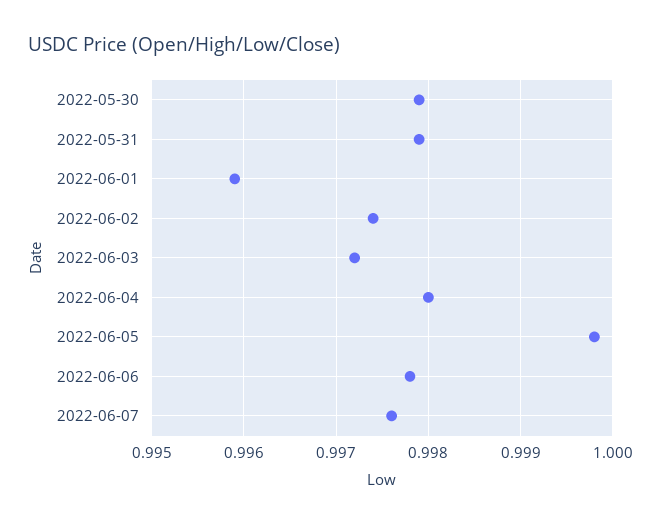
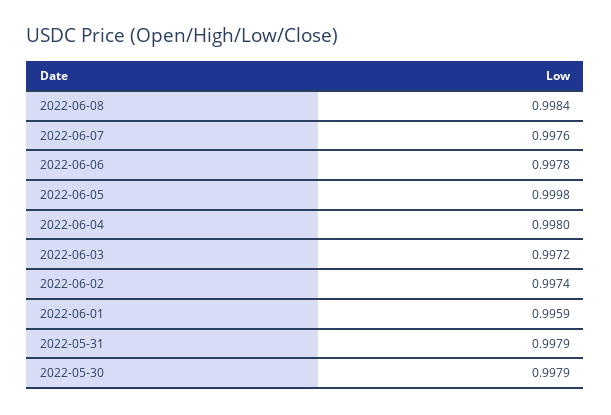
2022-06-08: none -> 0.9984

